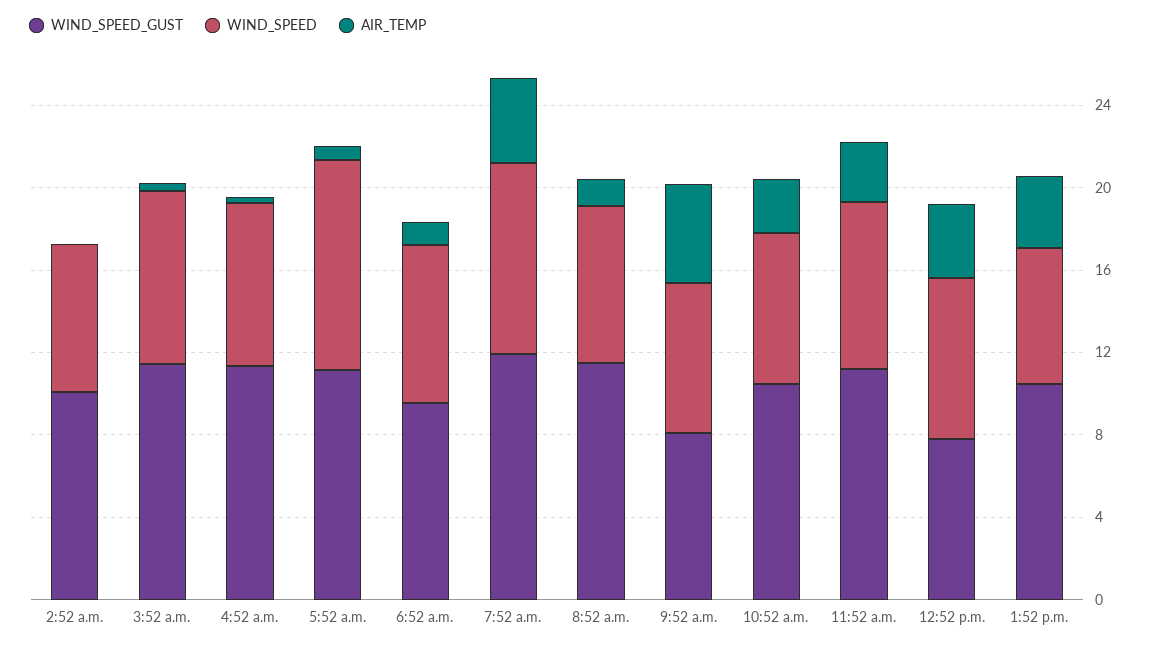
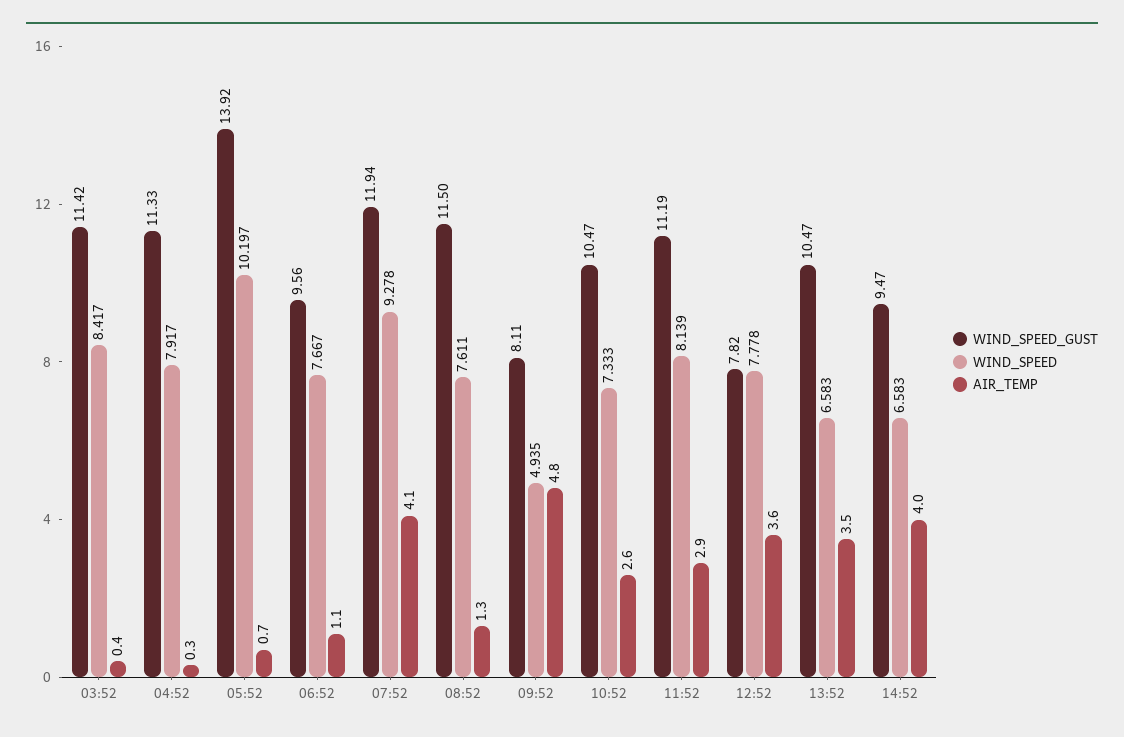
WIND_SPEED_GUST, 2:52 a.m.: 10 -> none
WIND_SPEED, 2:52 a.m.: 7 -> none
AIR_TEMP, 2:52 a.m.: 0 -> none
WIND_SPEED_GUST, 5:52 a.m.: 11 -> 13.92
WIND_SPEED, 9:52 a.m.: 7 -> 4.935
WIND_SPEED_GUST, 14:52: none -> 9.47
WIND_SPEED, 14:52: none -> 6.583
AIR_TEMP, 14:52: none -> 4

